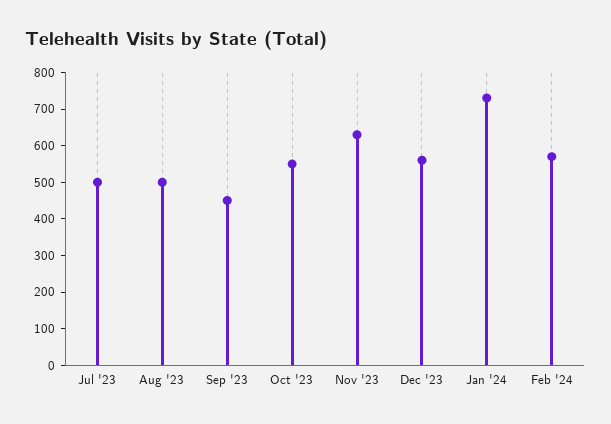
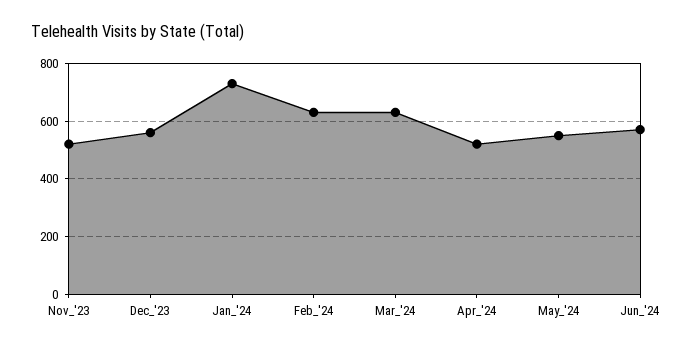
Jul '23: 500 -> none
Aug '23: 500 -> none
Sep '23: 450 -> none
Oct '23: 550 -> none
Nov '23: 625 -> 525
Feb '24: 575 -> 625
Mar_'24: none -> 625
Apr_'24: none -> 525
May_'24: none -> 550
Jun_'24: none -> 575

